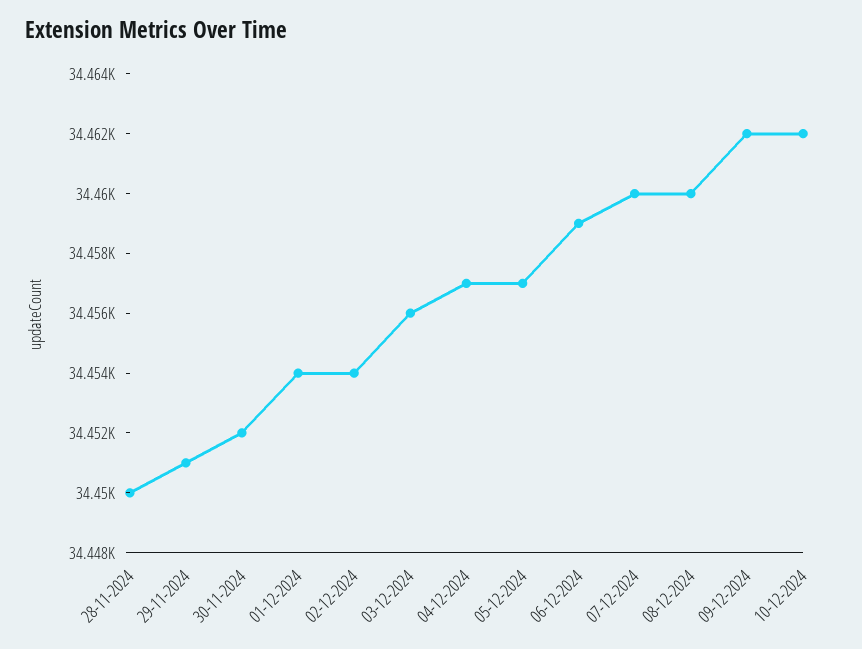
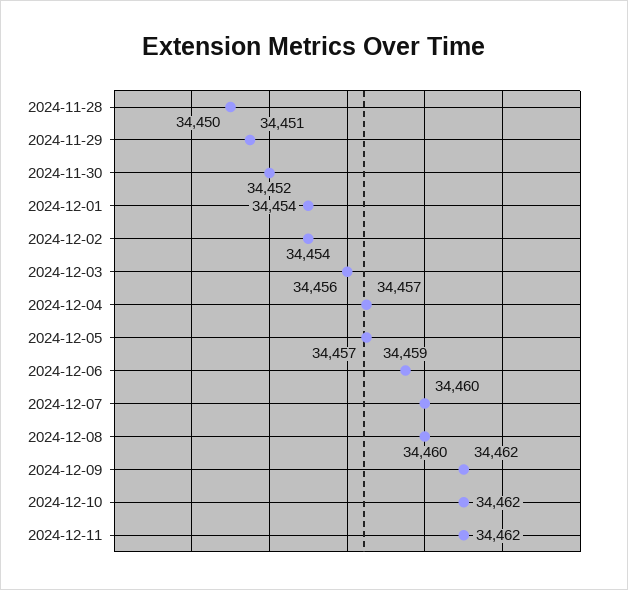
2024-12-11: none -> 34462

